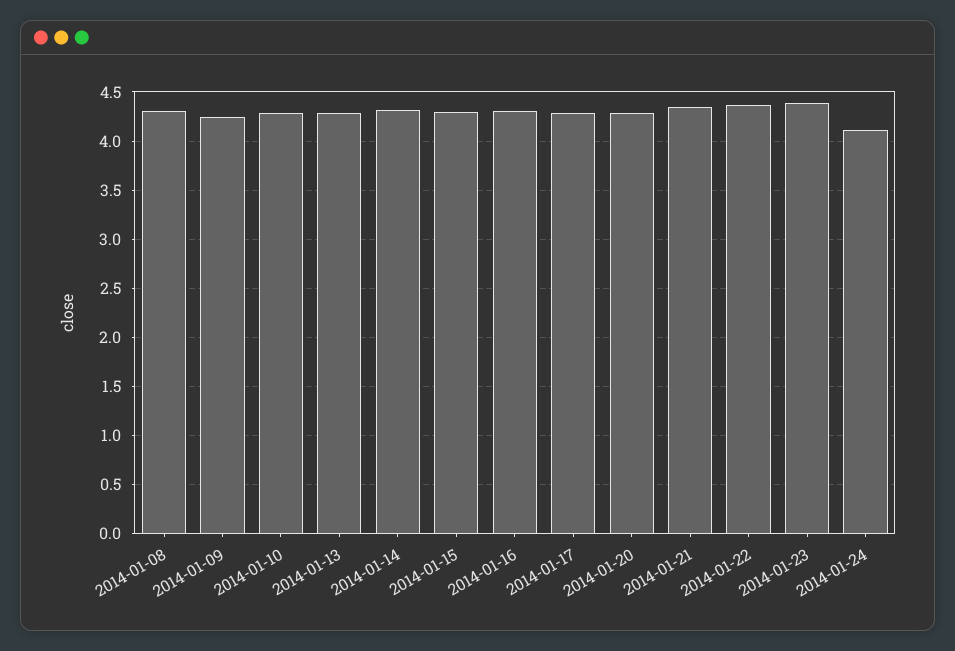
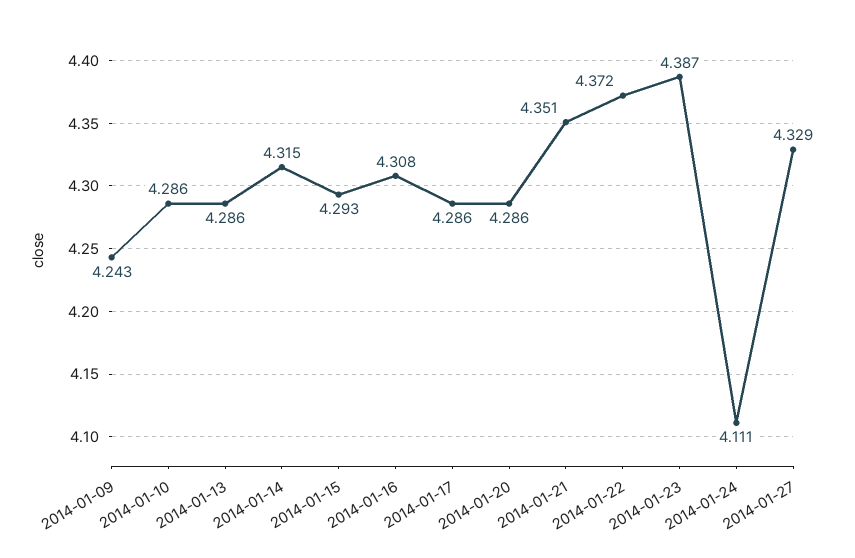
2014-01-08: 4.3 -> none
2014-01-27: none -> 4.329

